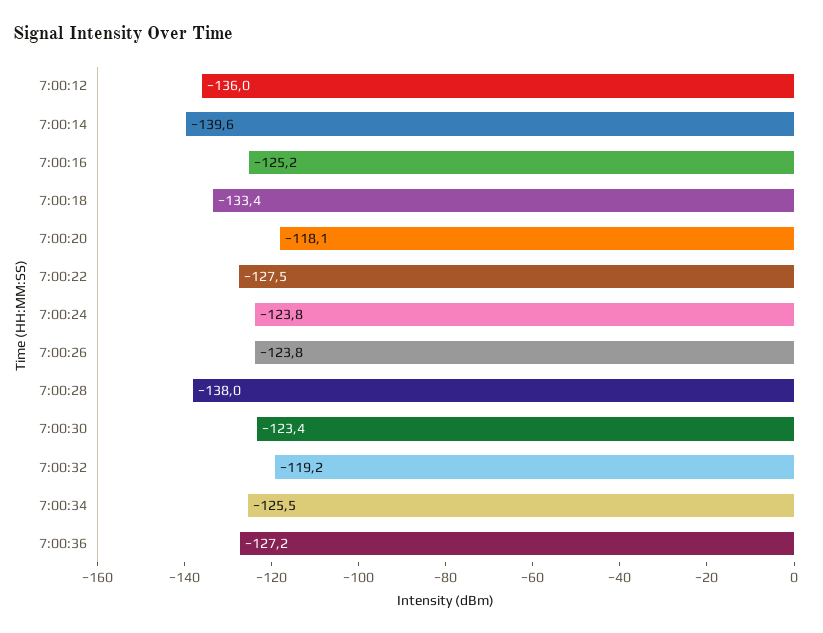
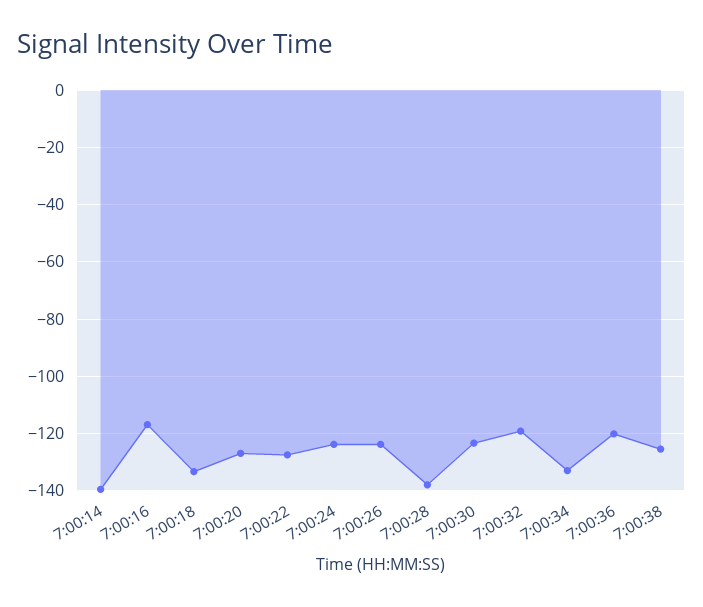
7:00:12: -136 -> none
7:00:16: -125.2 -> -117.5
7:00:20: -118.1 -> -127.5
7:00:34: -125.5 -> -132.5
7:00:36: -127.2 -> -120
7:00:38: none -> -125

